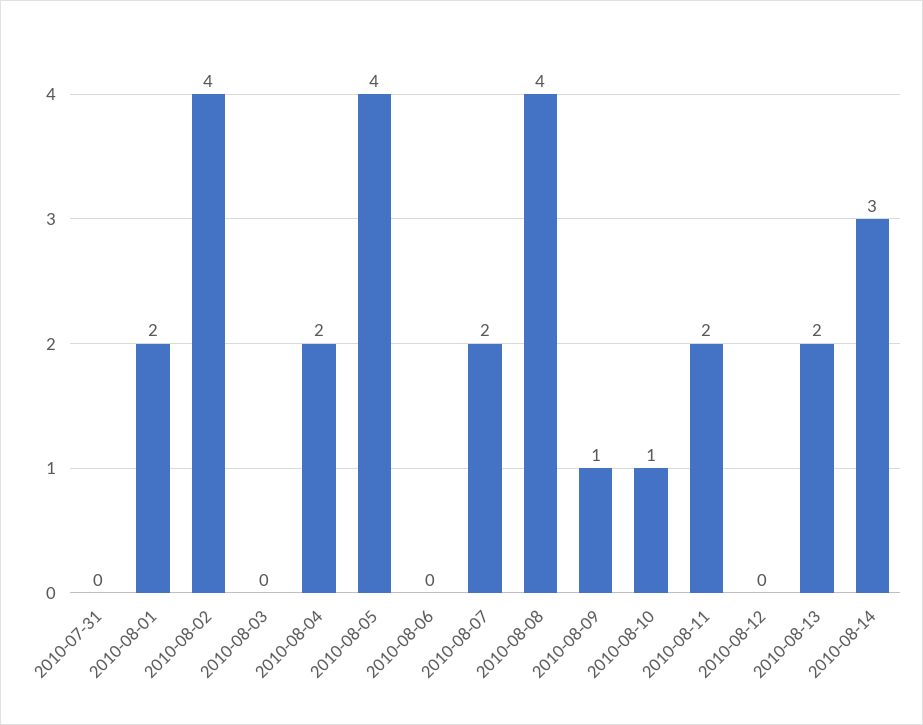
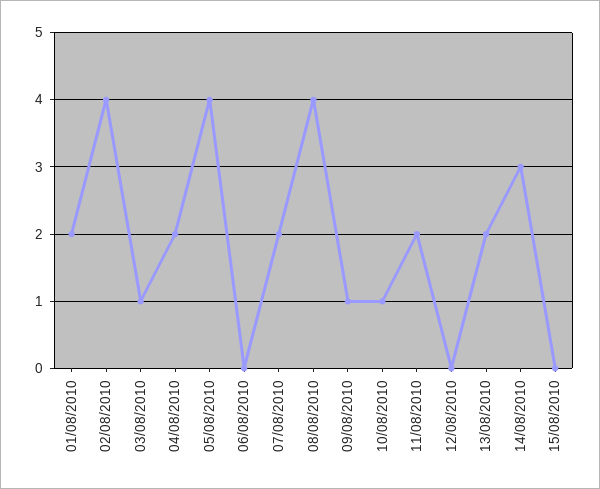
2010-07-31: 0 -> none
2010-08-03: 0 -> 1
15/08/2010: none -> 0

